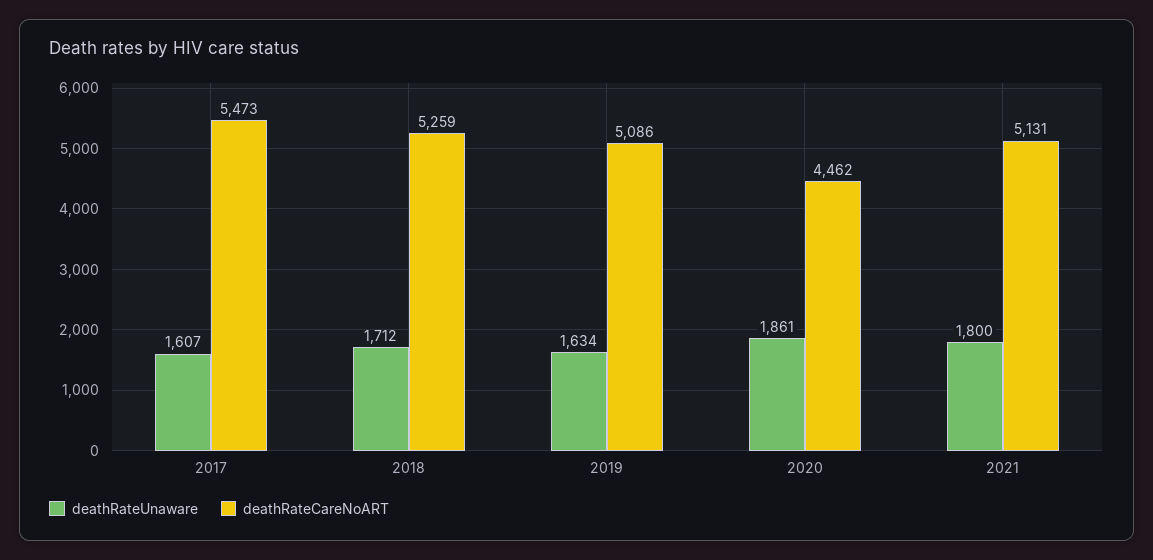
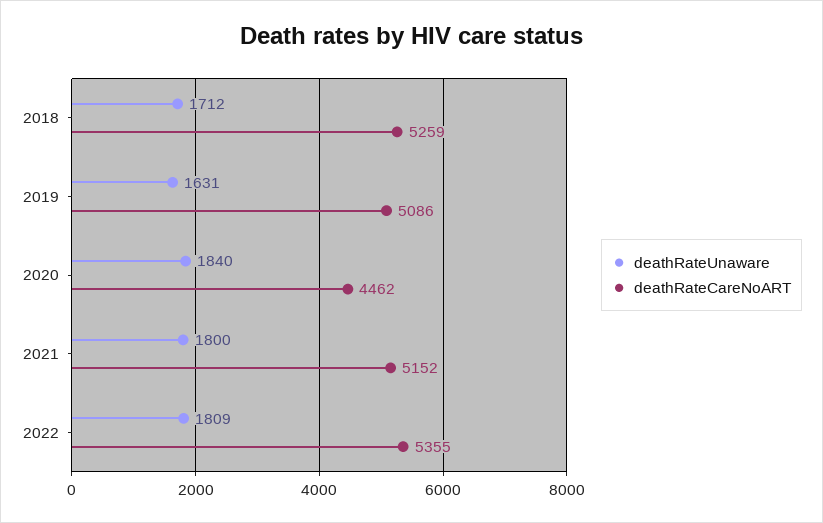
deathRateUnaware, 2017: 1607 -> none
deathRateCareNoART, 2017: 5473 -> none
deathRateUnaware, 2019: 1634 -> 1631
deathRateUnaware, 2020: 1861 -> 1840
deathRateCareNoART, 2021: 5131 -> 5152
deathRateUnaware, 2022: none -> 1809
deathRateCareNoART, 2022: none -> 5355

